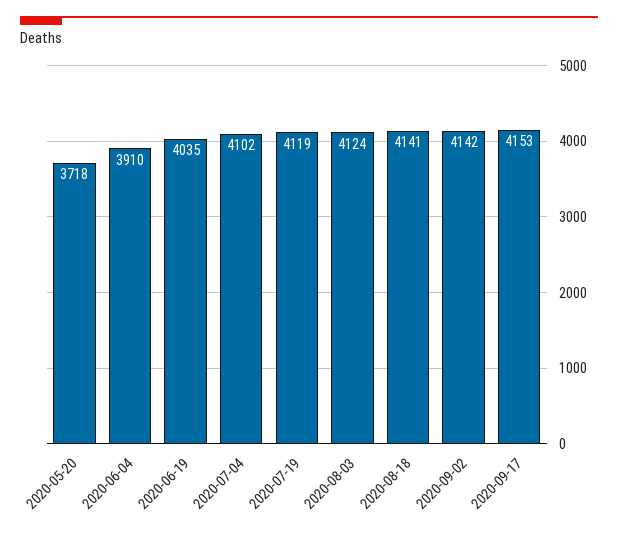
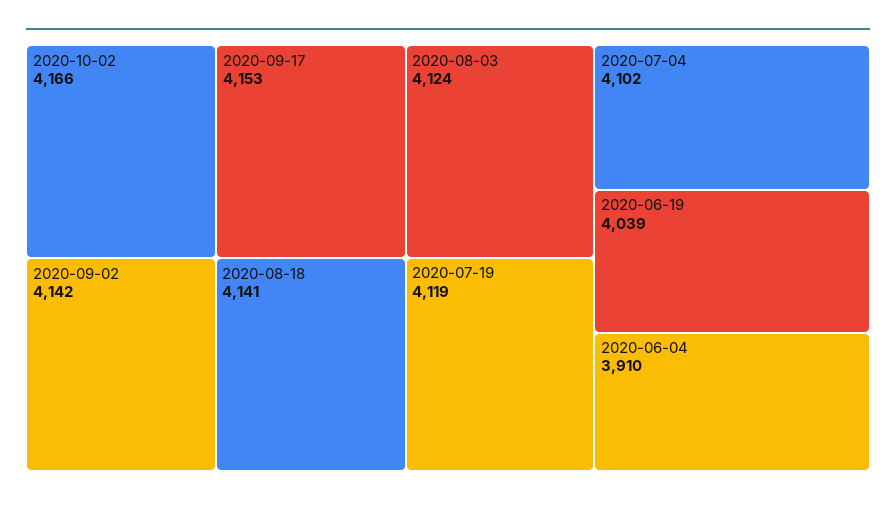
2020-05-20: 3718 -> none
2020-06-19: 4035 -> 4039
2020-10-02: none -> 4166

